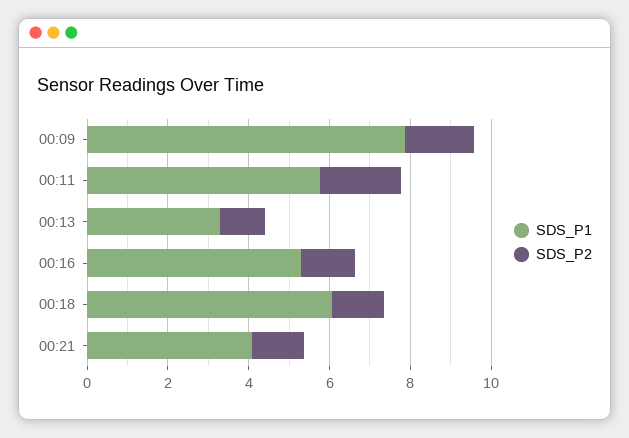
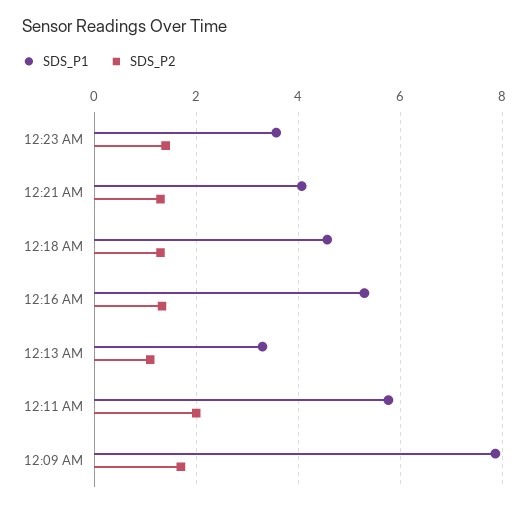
SDS_P1, 00:18: 6 -> 4.6
SDS_P1, 12:23 AM: none -> 3.6
SDS_P2, 12:23 AM: none -> 1.4

